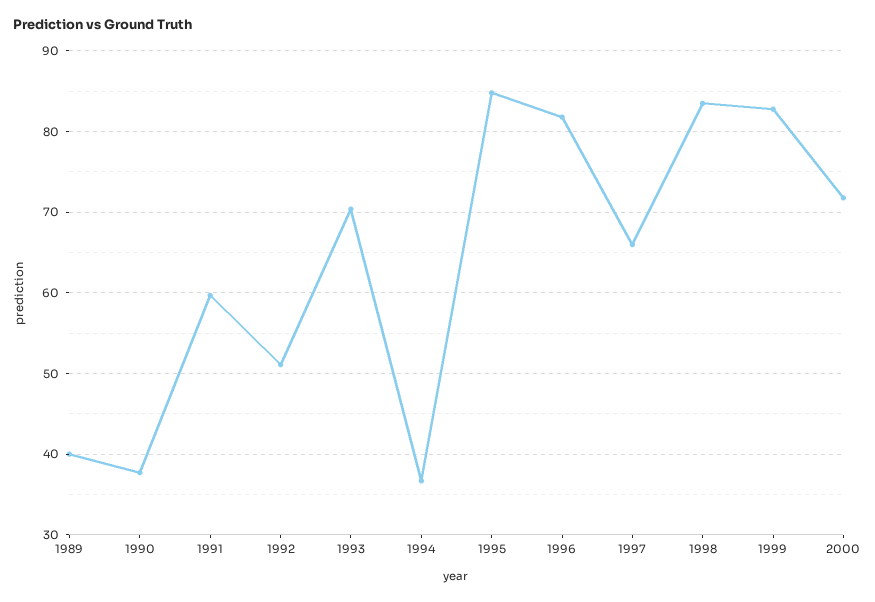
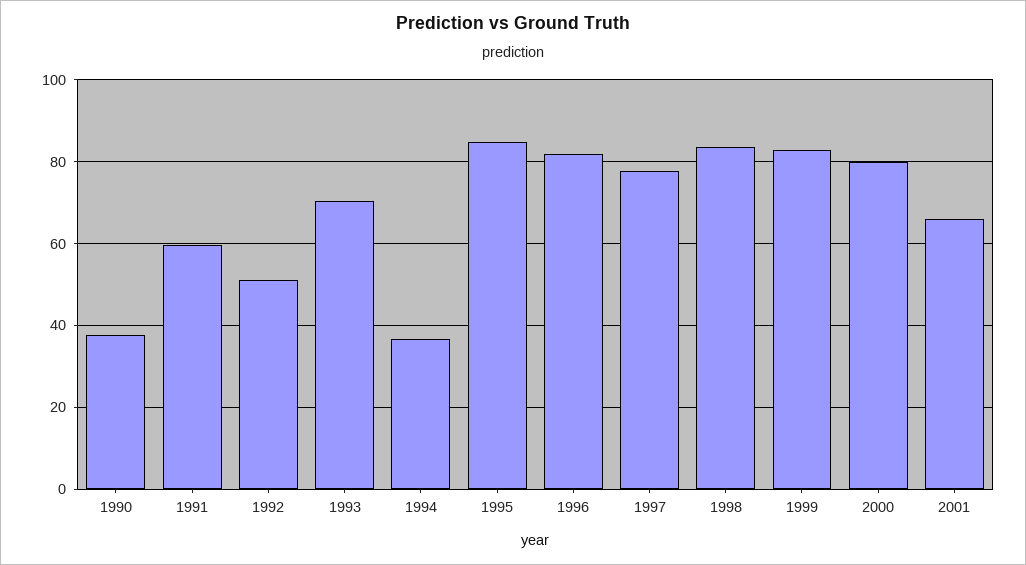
1989: 40 -> none
1997: 66 -> 78
2000: 72 -> 80
2001: none -> 66

